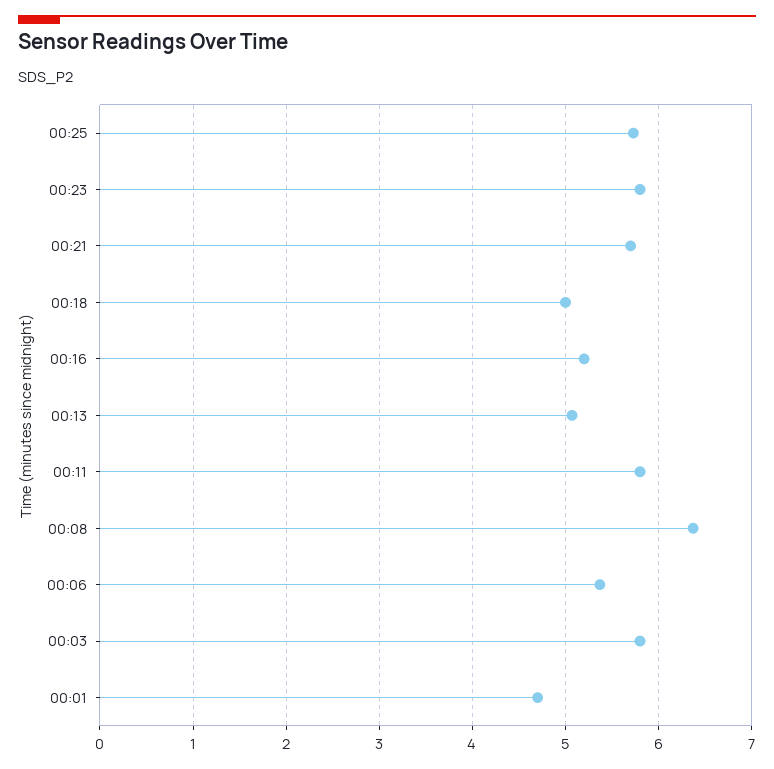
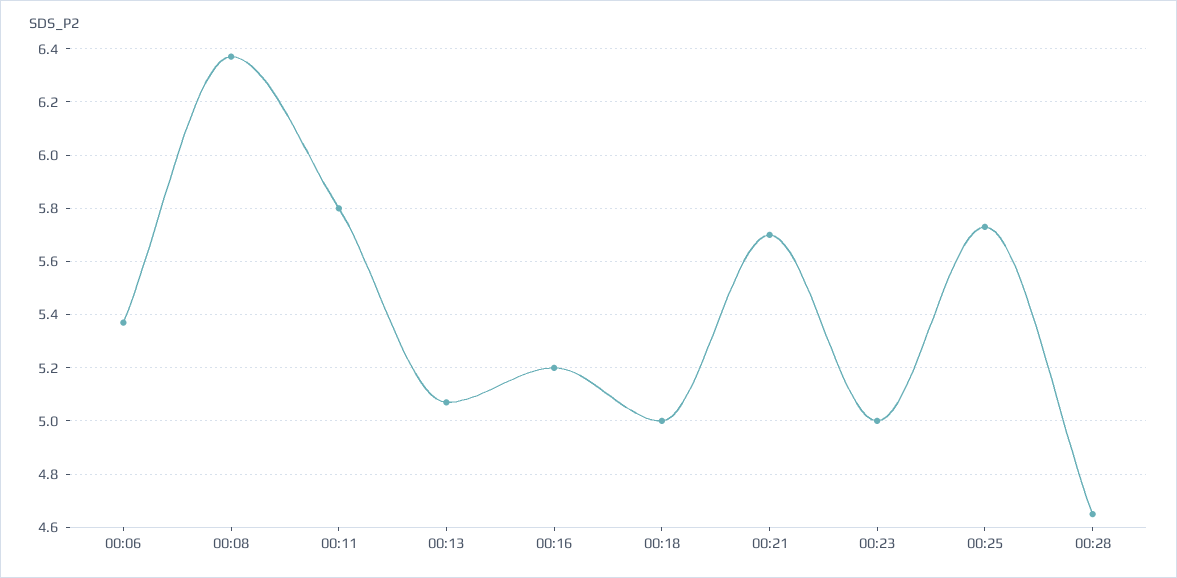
00:23: 5.8 -> 5
00:03: 5.8 -> none
00:01: 4.7 -> none
00:28: none -> 4.65

